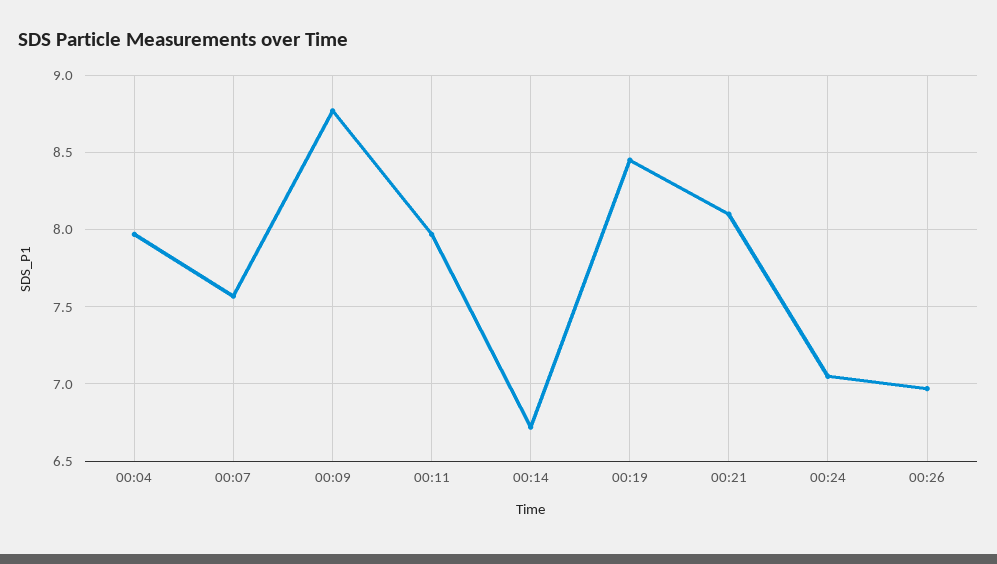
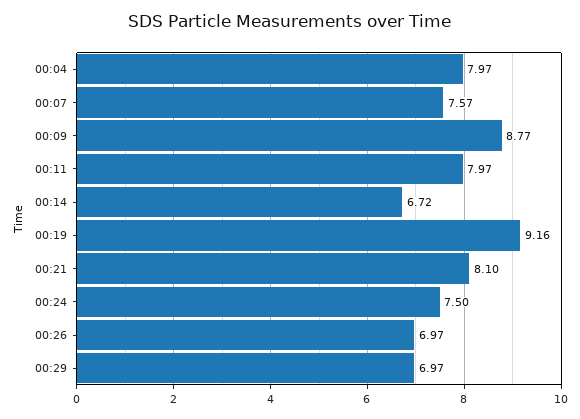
00:19: 8.45 -> 9.16
00:24: 7.05 -> 7.5
00:29: none -> 6.97

